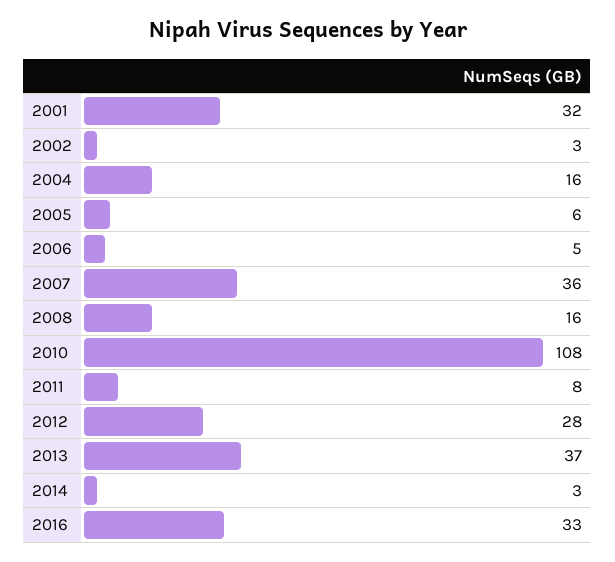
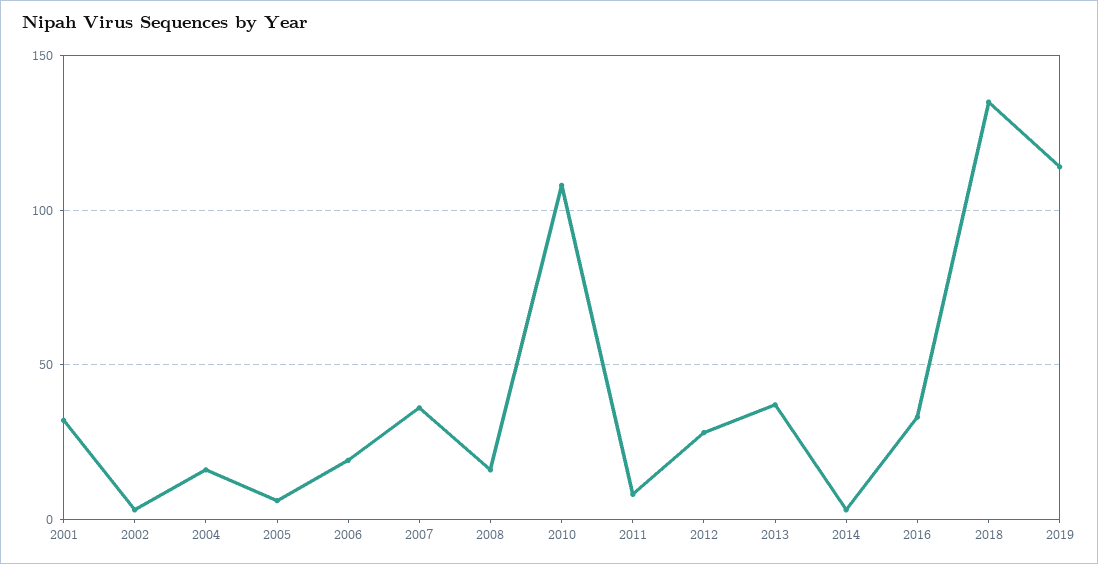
2006: 5 -> 20
2018: none -> 135
2019: none -> 115

